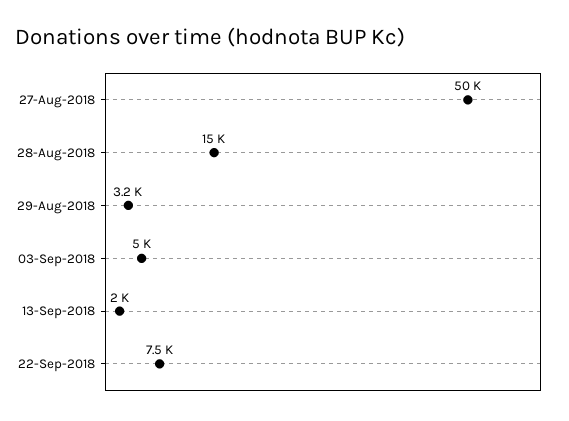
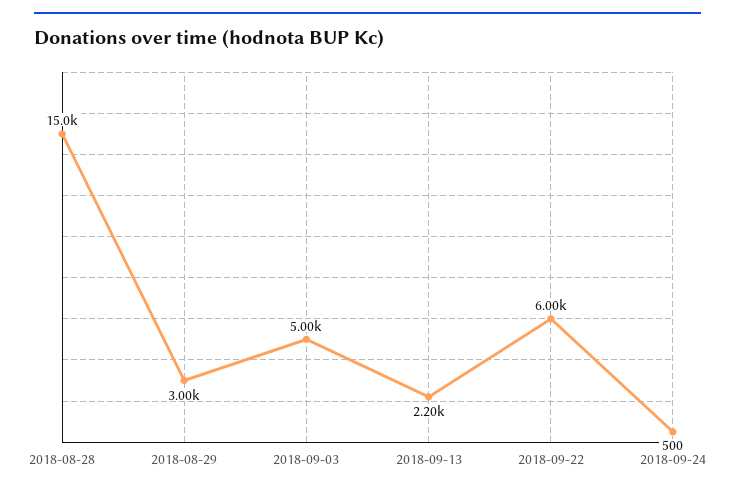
27-Aug-2018: 50000 -> none
29-Aug-2018: 3200 -> 3000
13-Sep-2018: 2000 -> 2200
22-Sep-2018: 7500 -> 6000
2018-09-24: none -> 500

